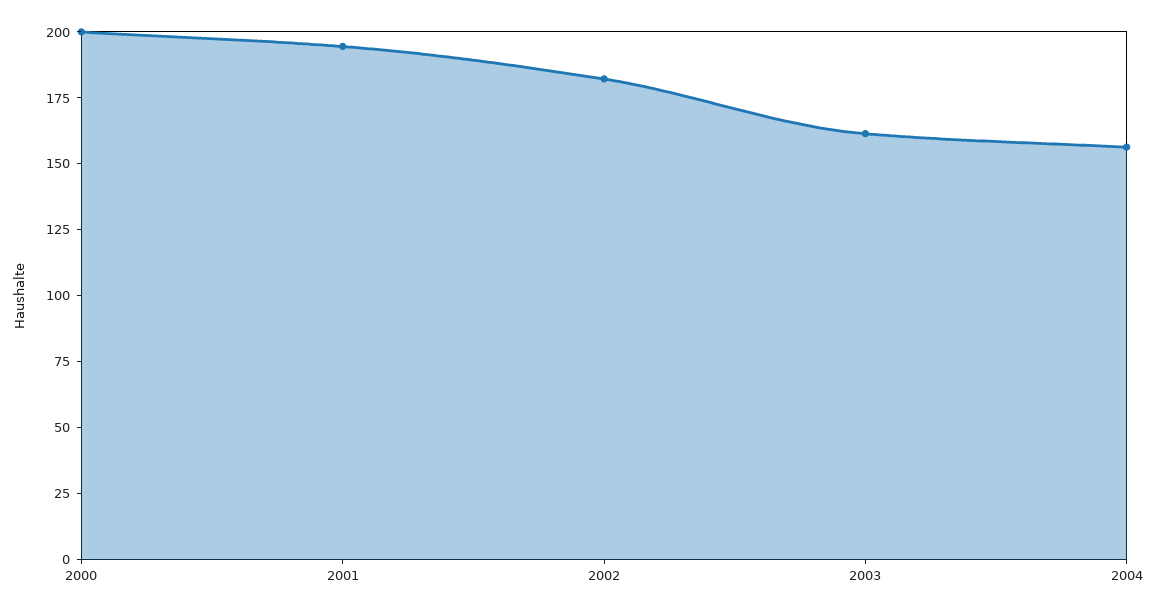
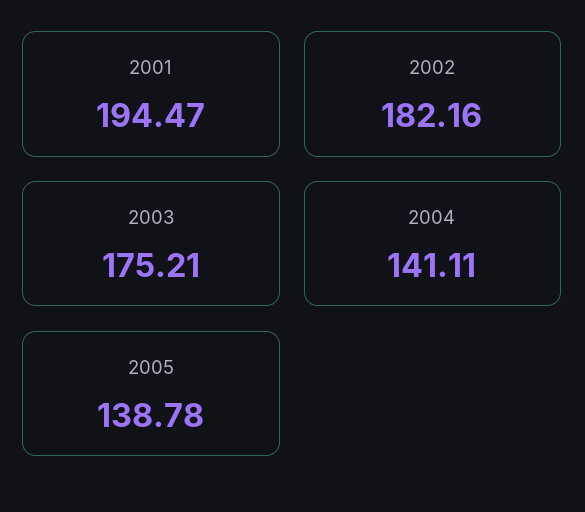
2000: 200 -> none
2003: 160 -> 175.21
2004: 155 -> 141.11
2005: none -> 138.78

